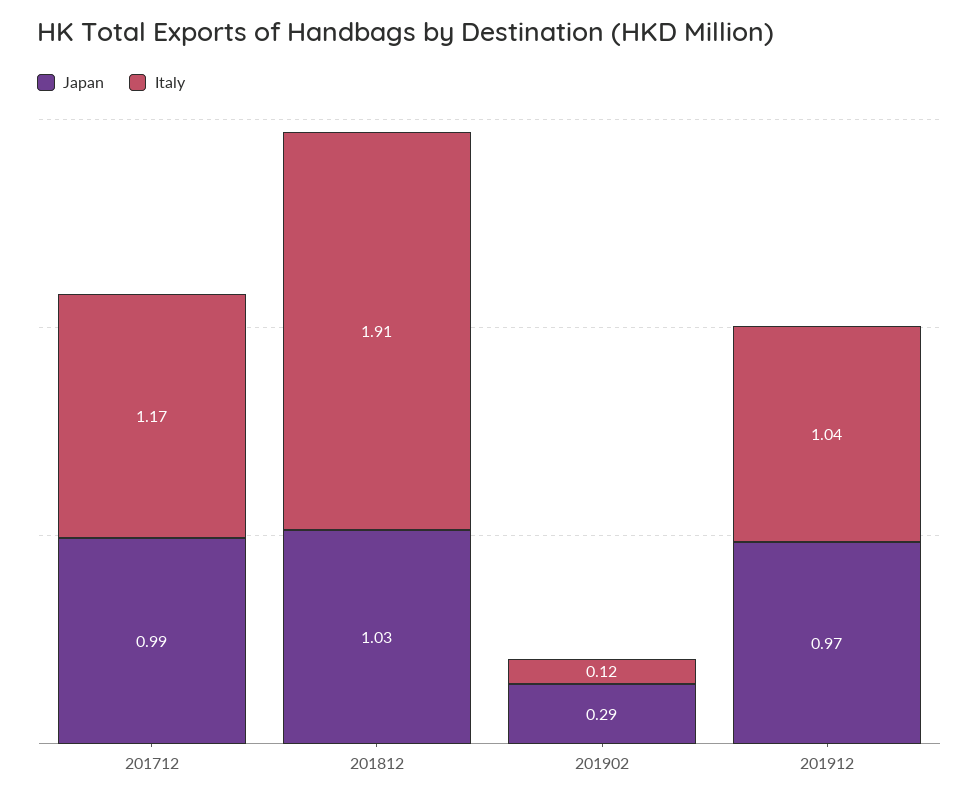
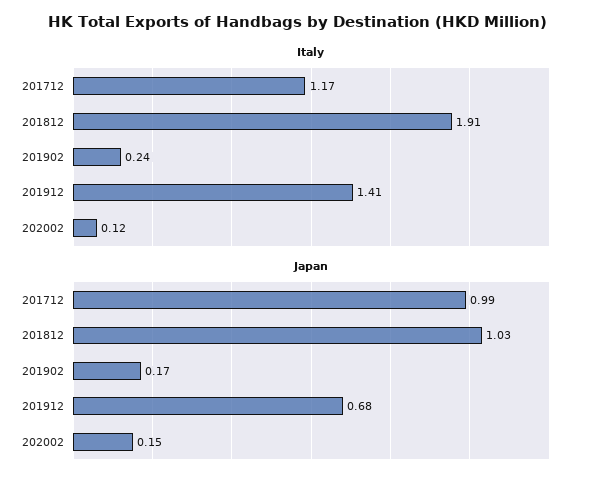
Japan, 201902: 0.29 -> 0.17
Italy, 201902: 0.12 -> 0.24
Japan, 201912: 0.97 -> 0.68
Italy, 201912: 1.04 -> 1.41
Italy, 202002: none -> 0.12
Japan, 202002: none -> 0.15

